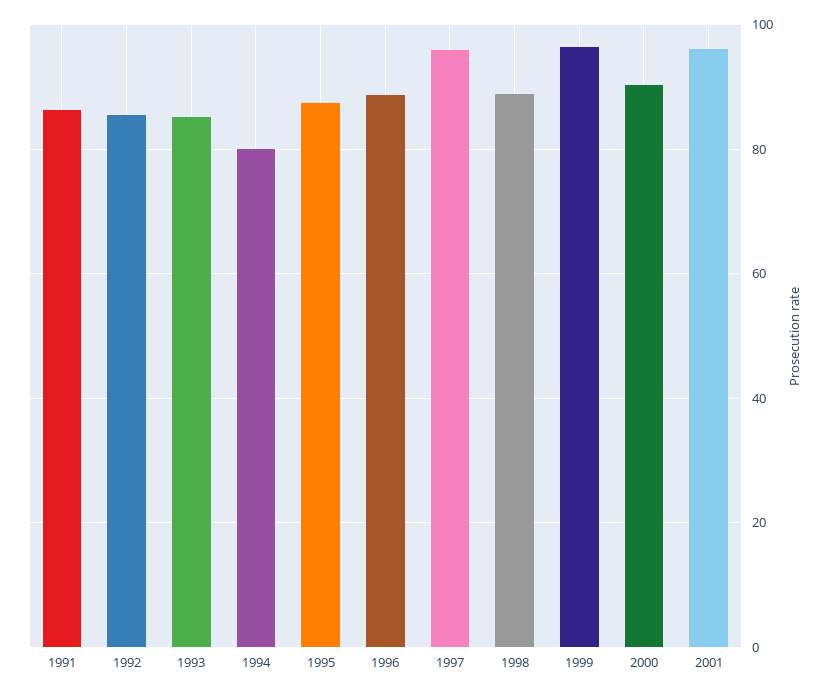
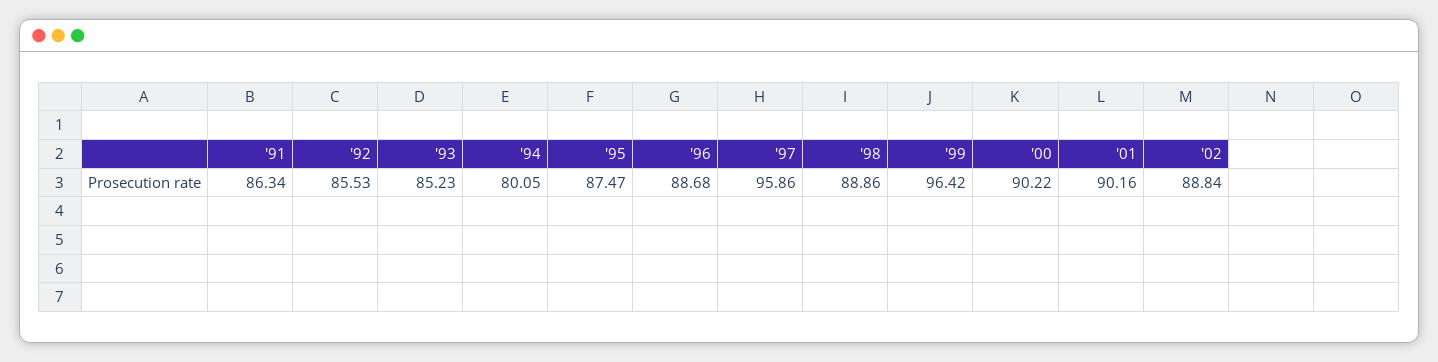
2001: 96 -> 90.16
'02: none -> 88.84

